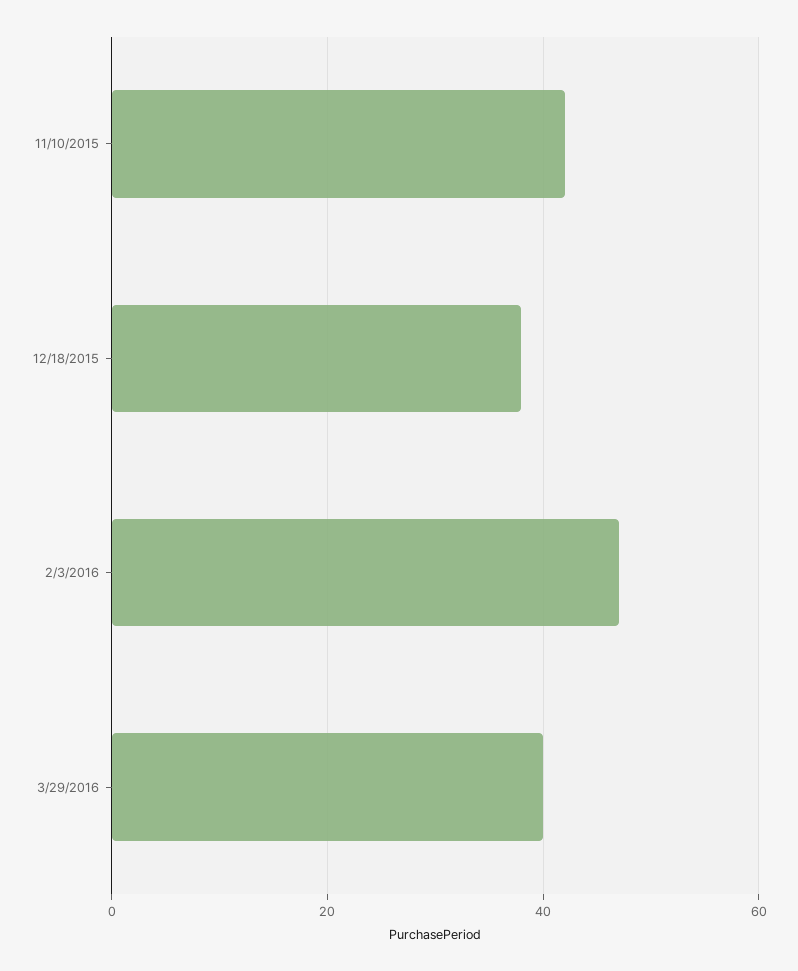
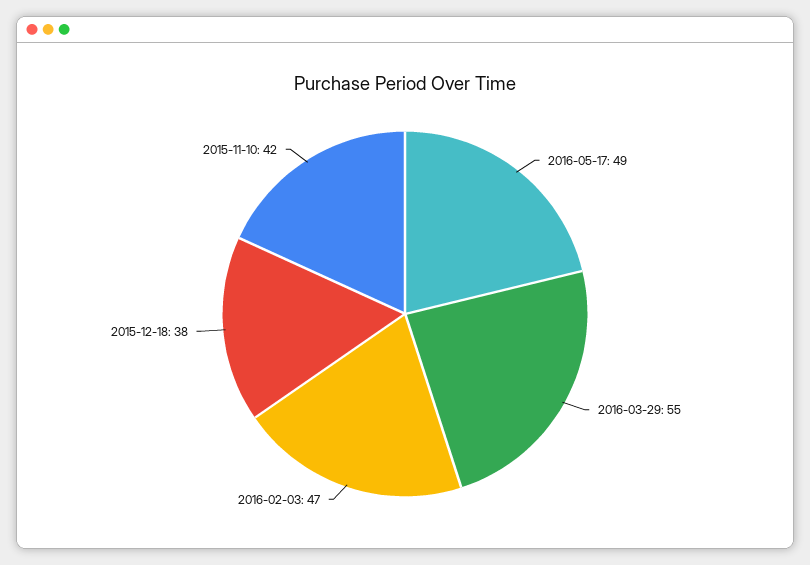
3/29/2016: 40 -> 55
2016-05-17: none -> 49

